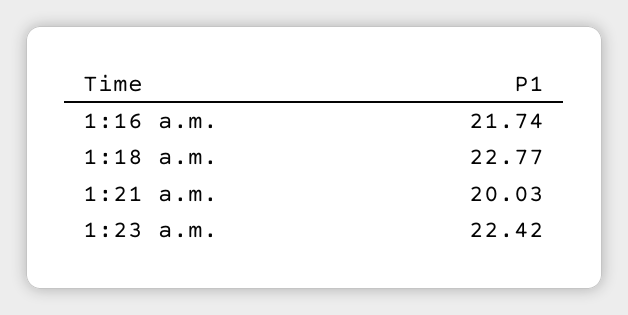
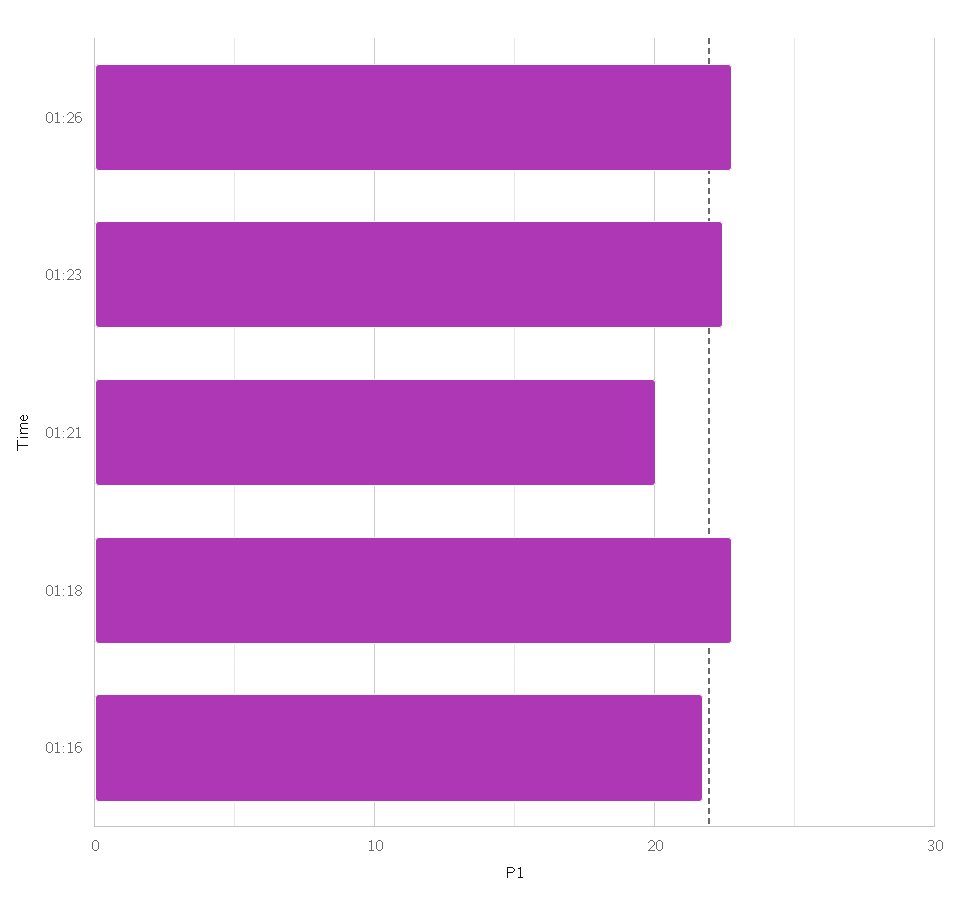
01:26: none -> 23

